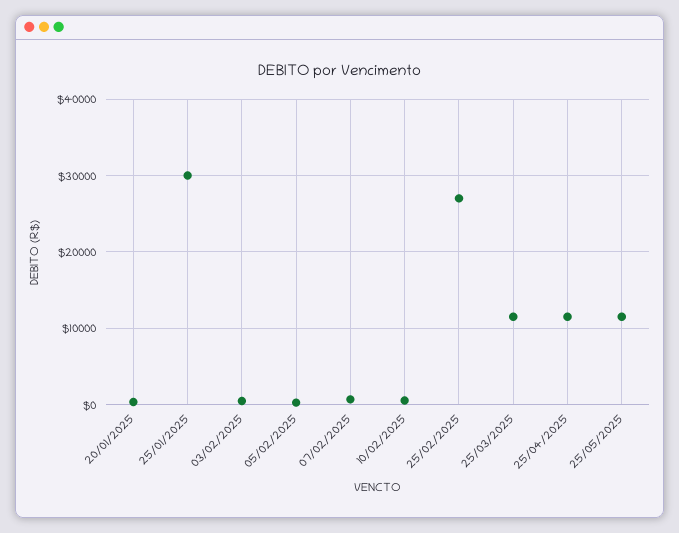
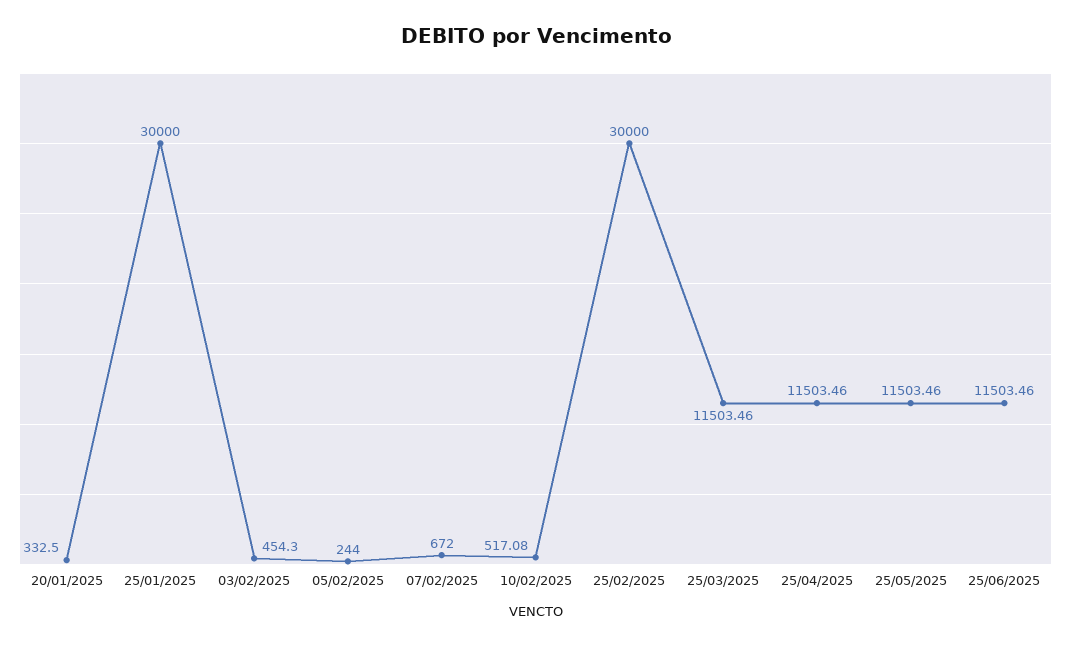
25/02/2025: 27000 -> 30000
25/06/2025: none -> 11503.46

